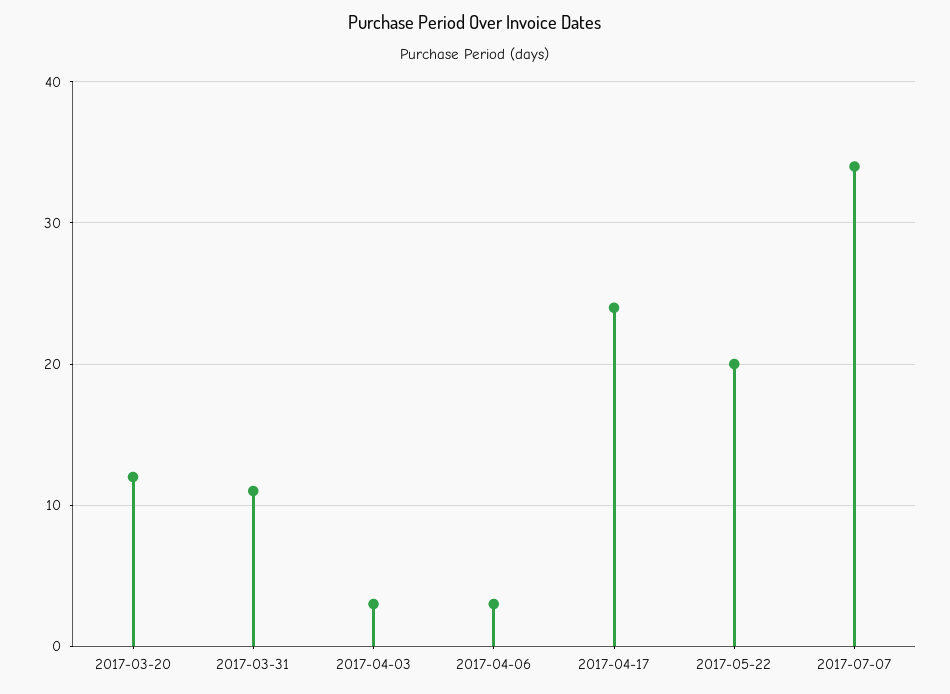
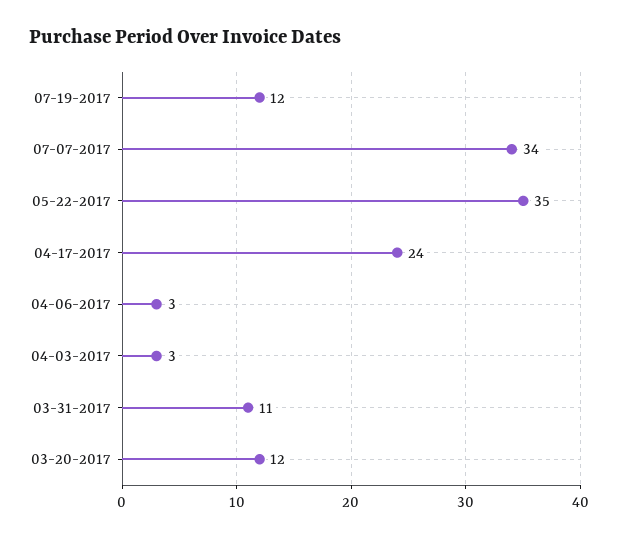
2017-05-22: 20 -> 35
07-19-2017: none -> 12

